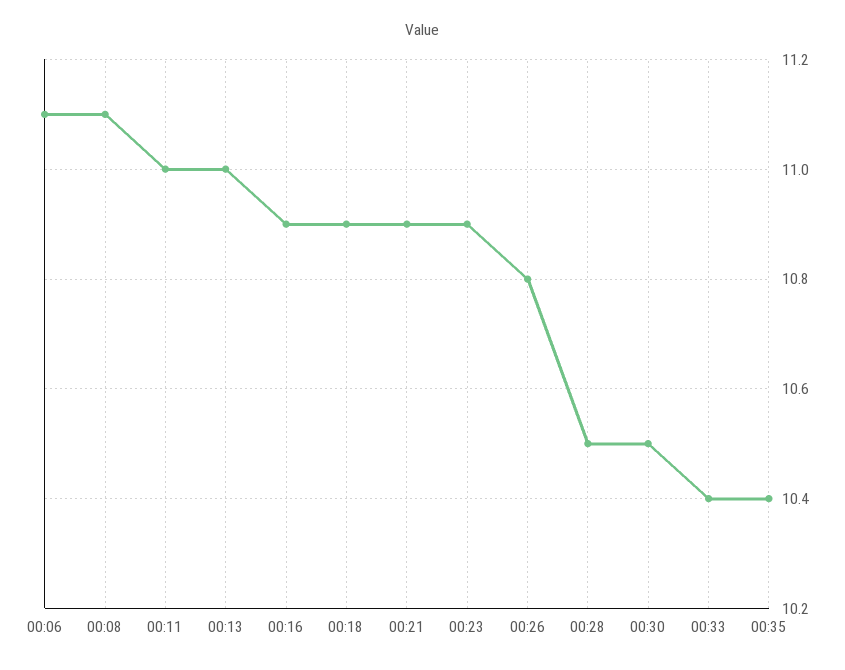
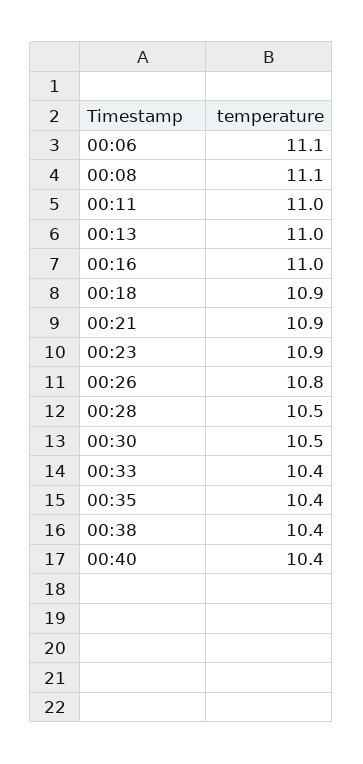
00:16: 10.9 -> 11
00:38: none -> 10.4
00:40: none -> 10.4

